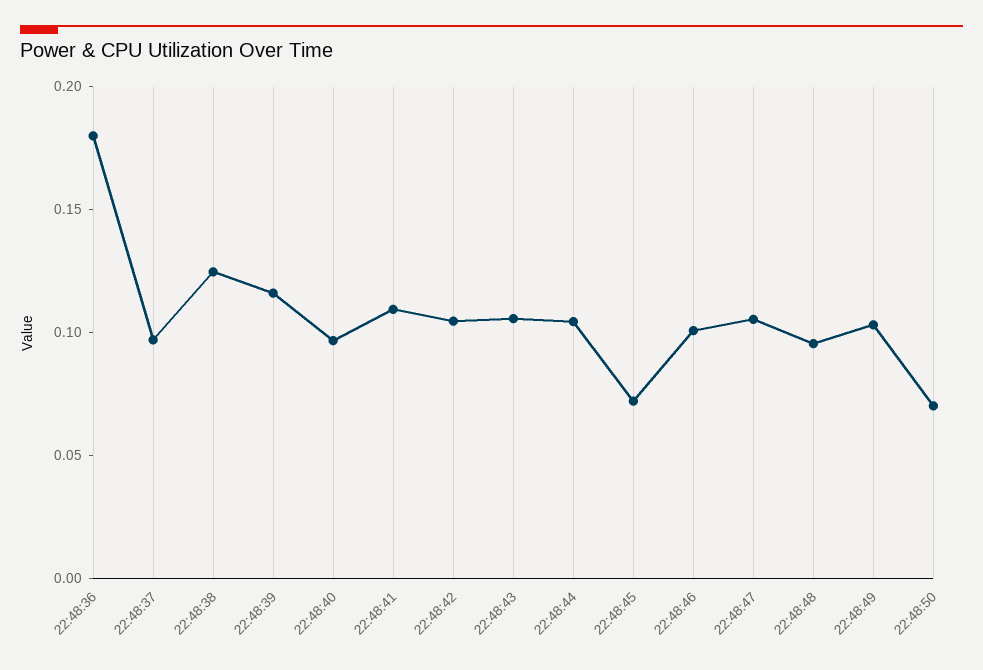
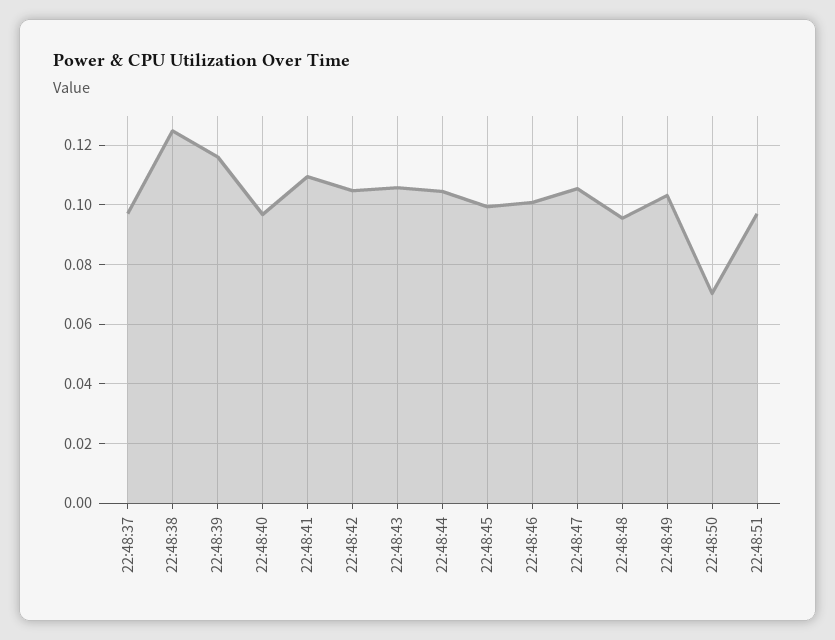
22:48:36: 0.18 -> none
22:48:45: 0.07 -> 0.1
22:48:51: none -> 0.0975

